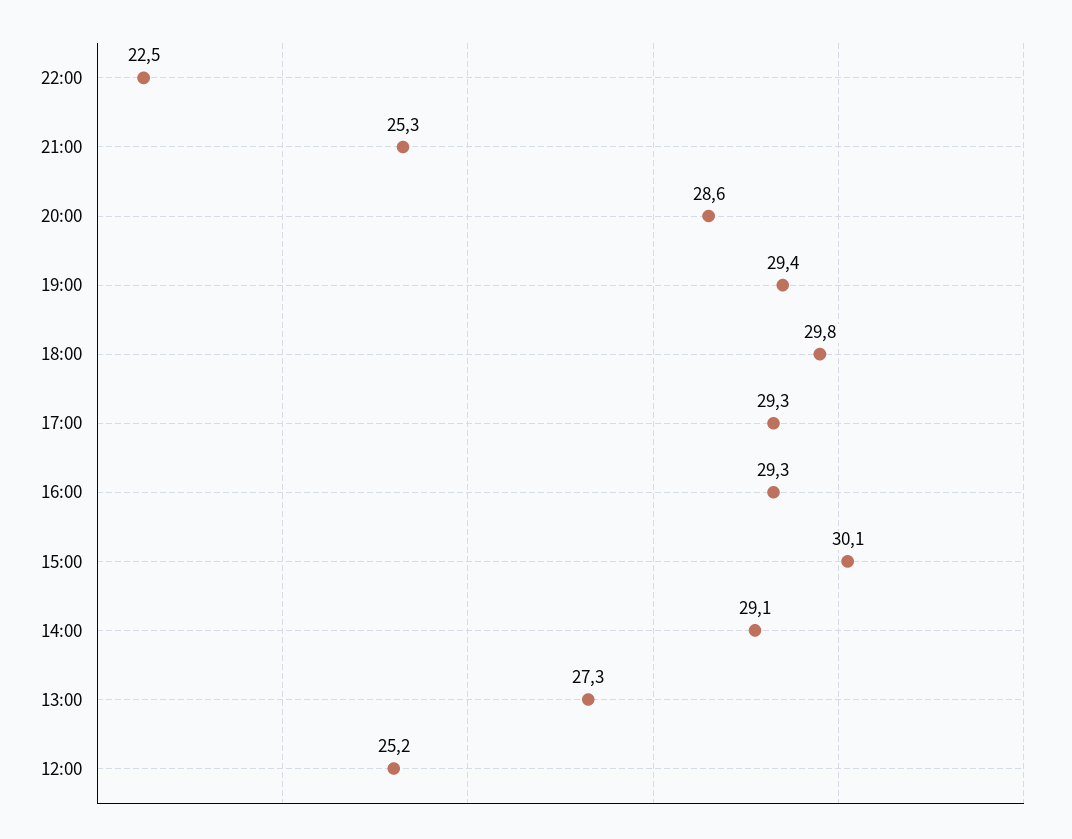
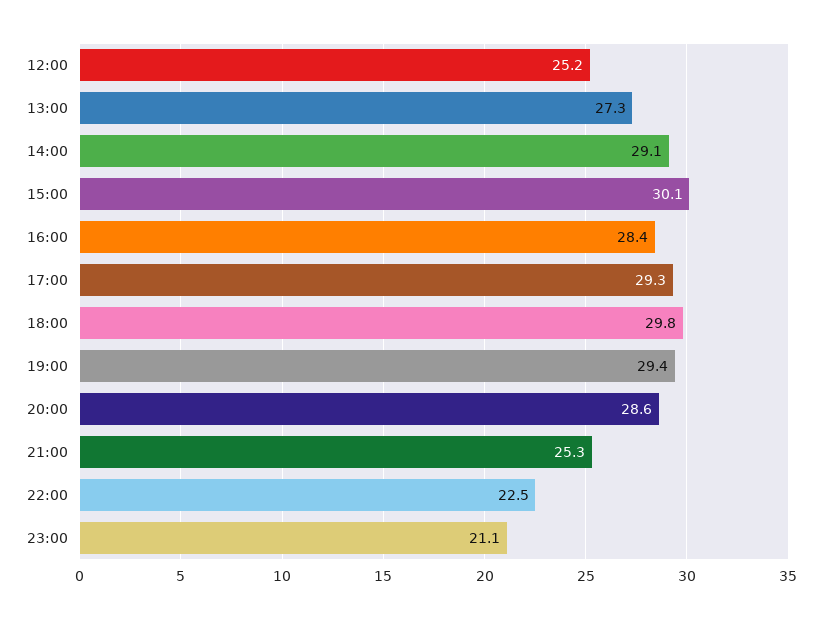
16:00: 29.3 -> 28.4
23:00: none -> 21.1

